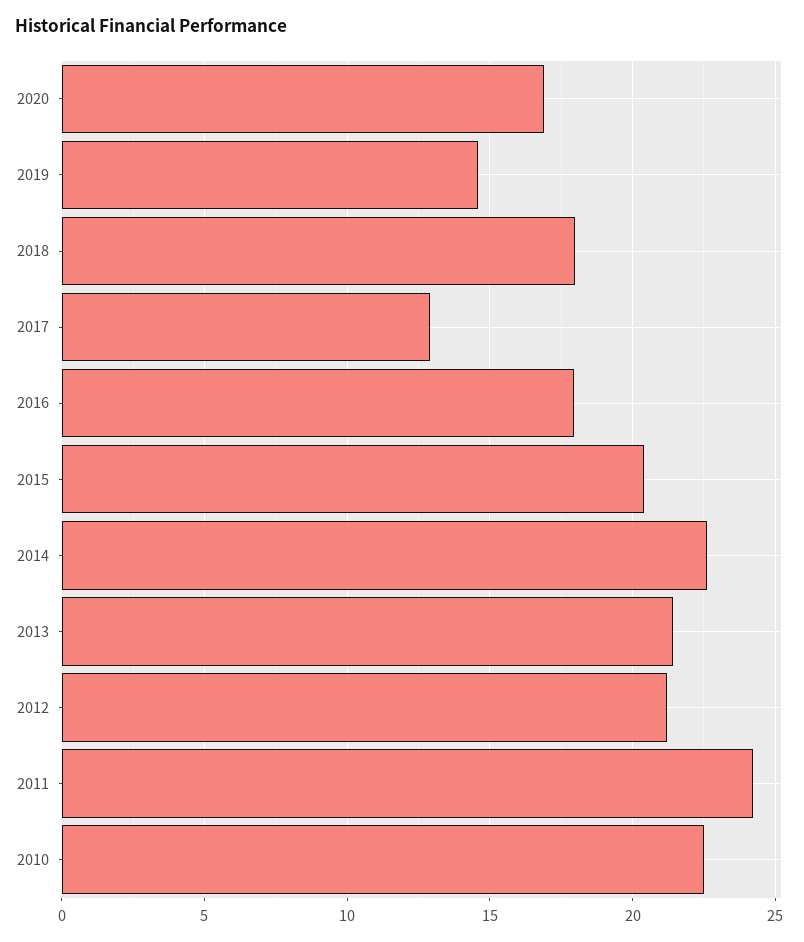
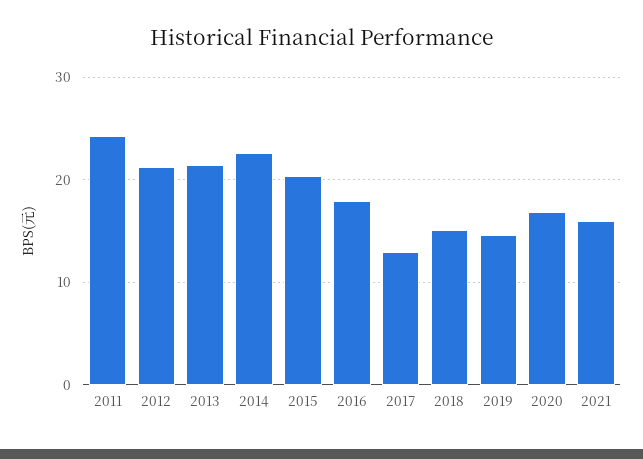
2018: 18 -> 15
2010: 22.5 -> none
2021: none -> 16

